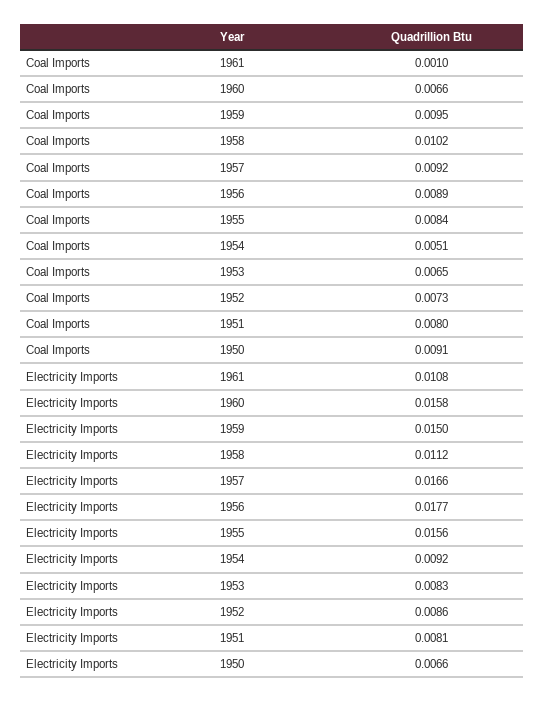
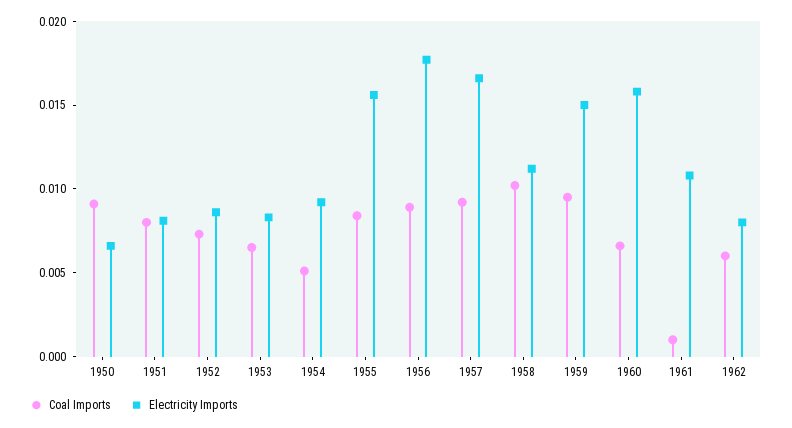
Coal Imports, 1962: none -> 0.006
Electricity Imports, 1962: none -> 0.008

